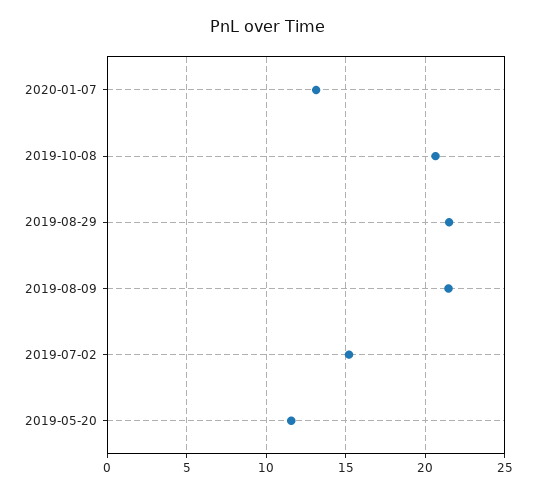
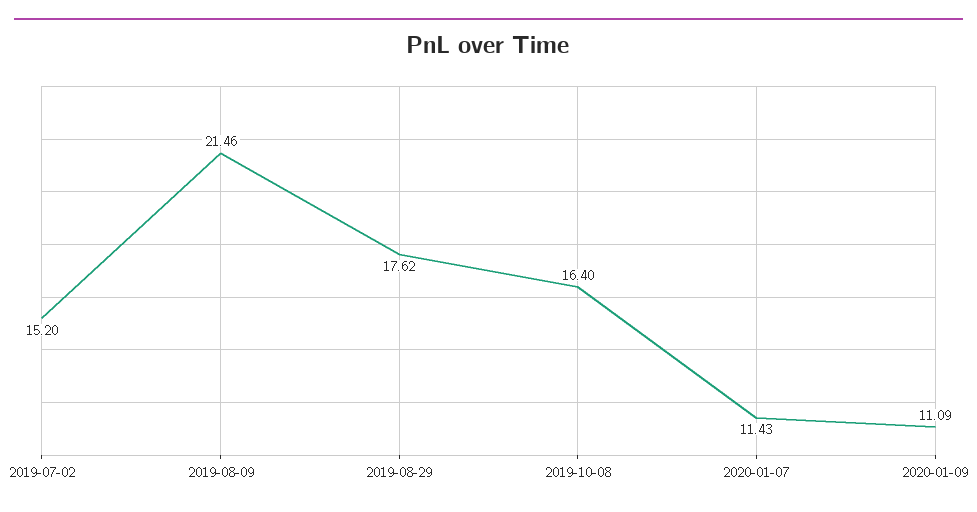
2020-01-07: 13 -> 11.43
2019-10-08: 20.5 -> 16.4
2019-08-29: 21.5 -> 17.62
2019-05-20: 11.5 -> none
2020-01-09: none -> 11.09

